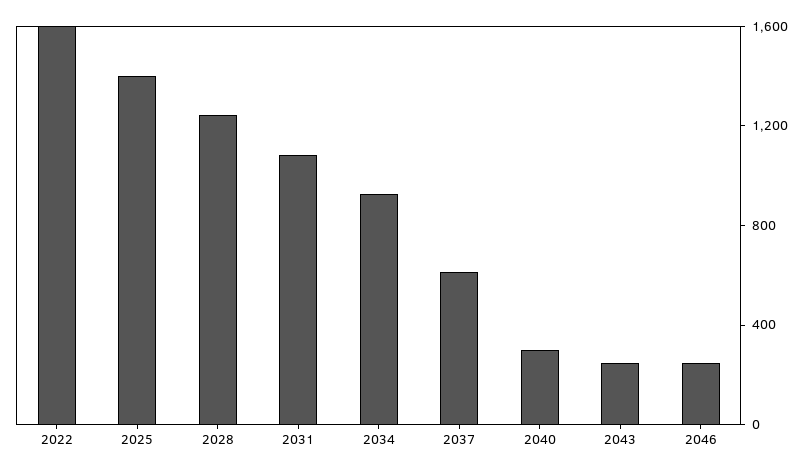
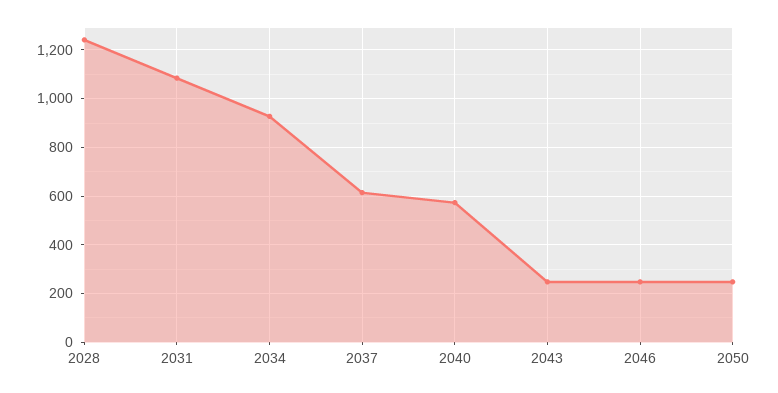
2022: 1600 -> none
2025: 1400 -> none
2040: 300 -> 575
2050: none -> 250

